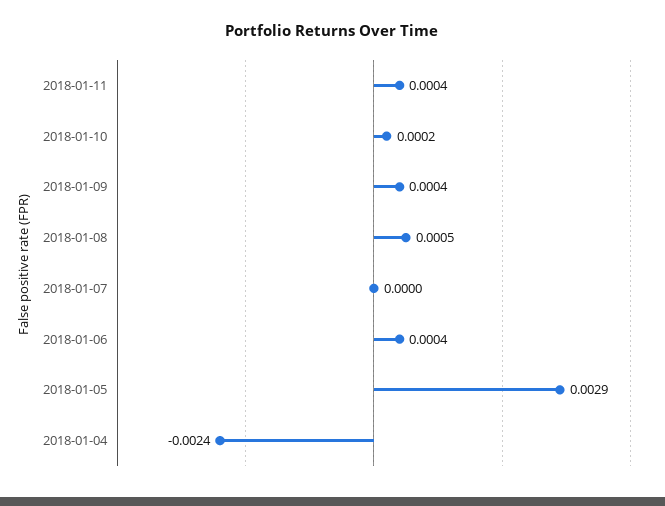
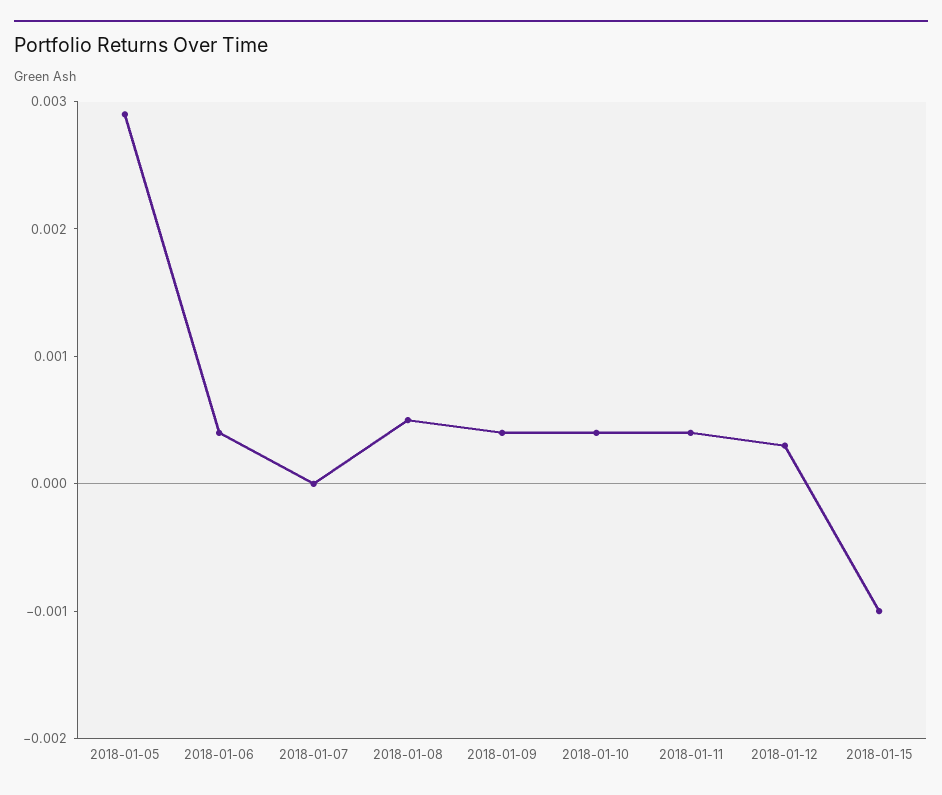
2018-01-10: 0.0002 -> 0.0004
2018-01-04: -0.0024 -> none
2018-01-12: none -> 0.0003
2018-01-15: none -> -0.001

